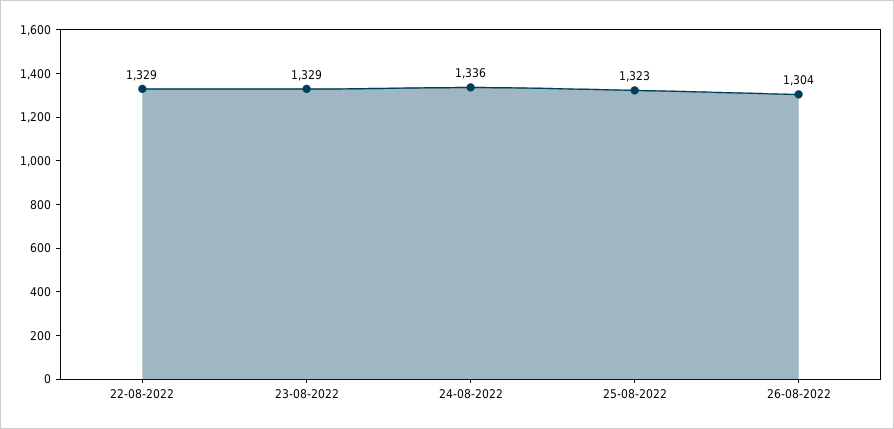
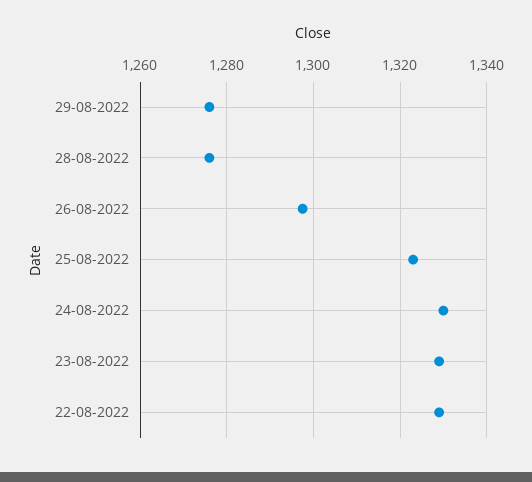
24-08-2022: 1336 -> 1330
26-08-2022: 1304 -> 1298
29-08-2022: none -> 1276
28-08-2022: none -> 1276

